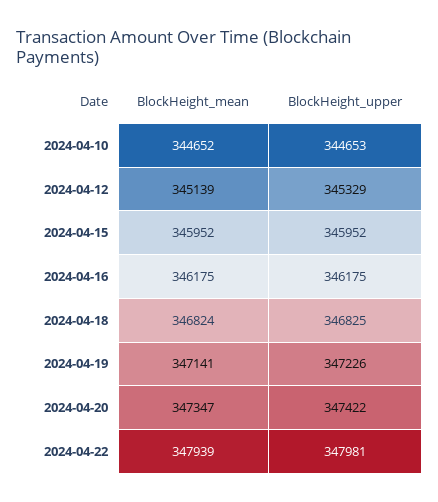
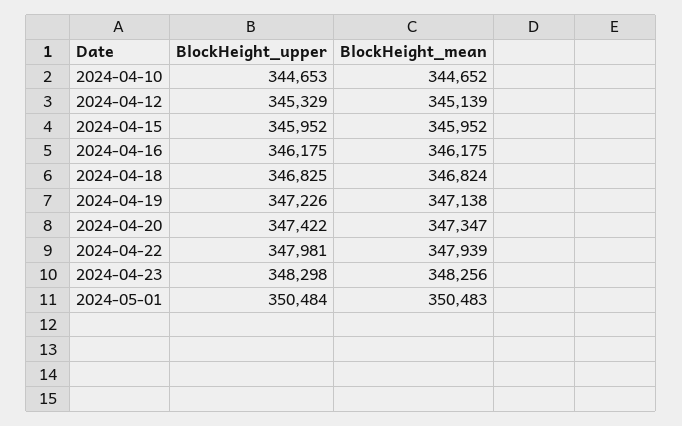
BlockHeight_mean, 2024-04-19: 347141 -> 347138
BlockHeight_upper, 2024-04-23: none -> 348298
BlockHeight_mean, 2024-04-23: none -> 348256
BlockHeight_upper, 2024-05-01: none -> 350484
BlockHeight_mean, 2024-05-01: none -> 350483

